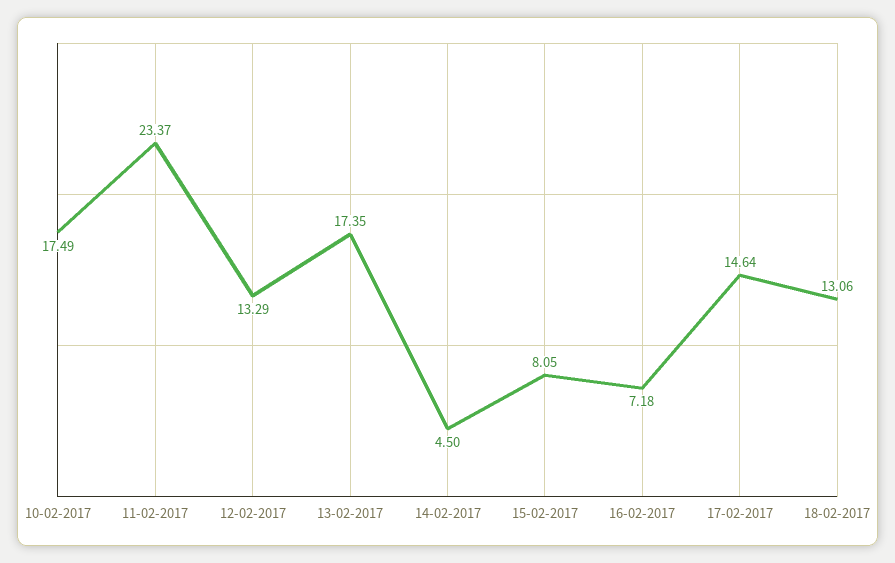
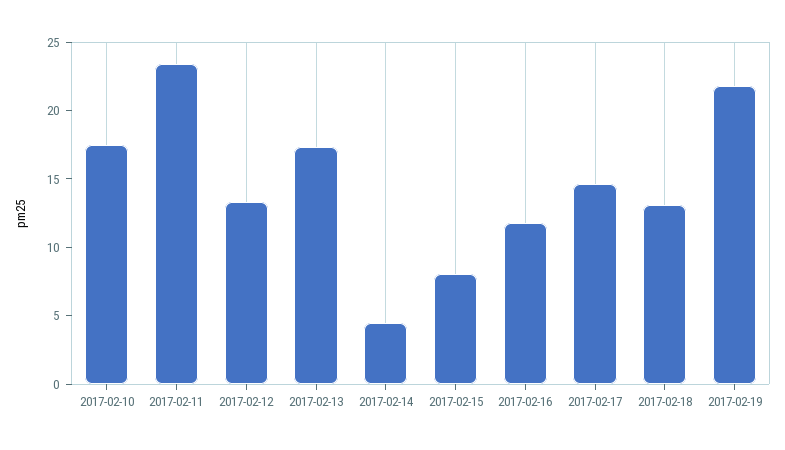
16-02-2017: 7.18 -> 12
2017-02-19: none -> 22

